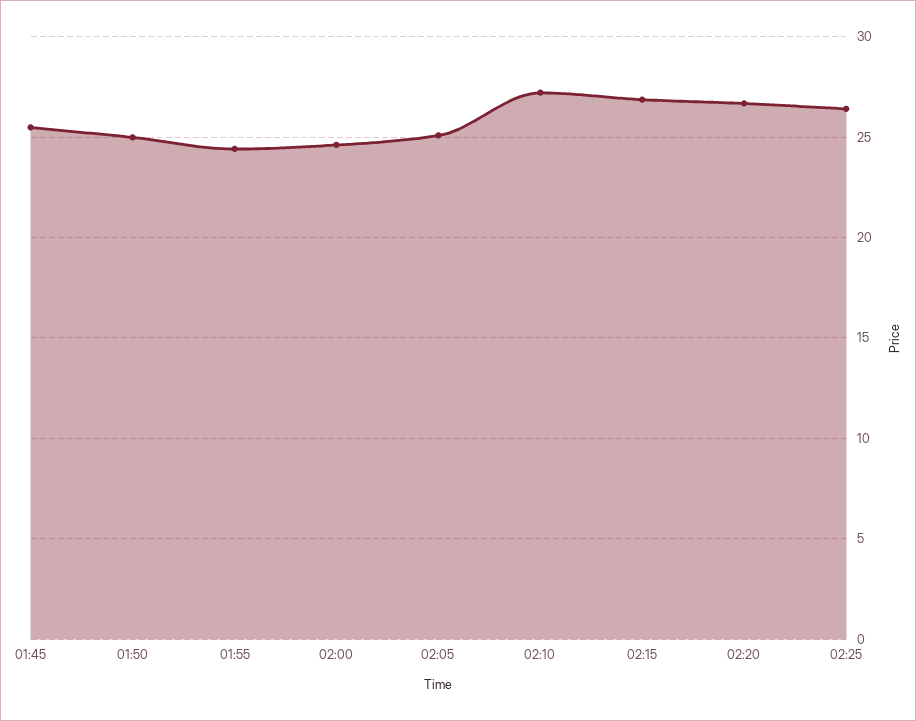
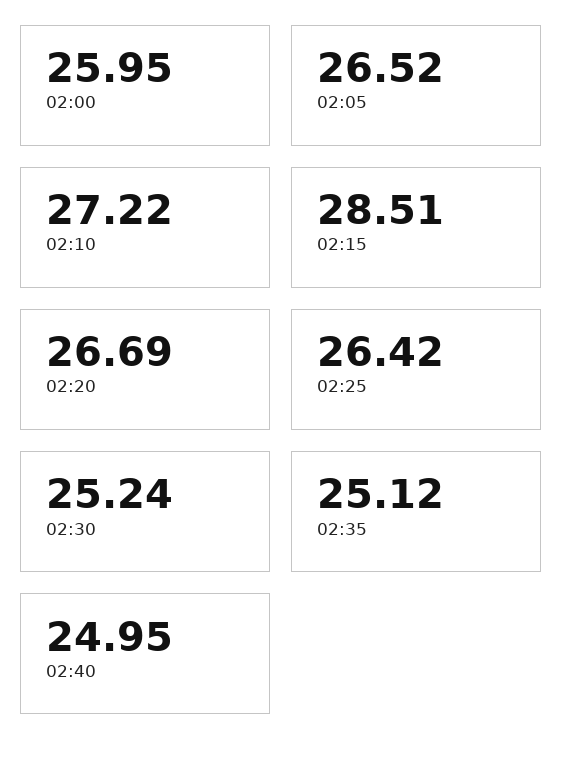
01:45: 25.5 -> none
01:50: 25 -> none
01:55: 24.5 -> none
02:00: 24.5 -> 25.95
02:05: 25 -> 26.52
02:15: 27 -> 28.51
02:30: none -> 25.24
02:35: none -> 25.12
02:40: none -> 24.95

